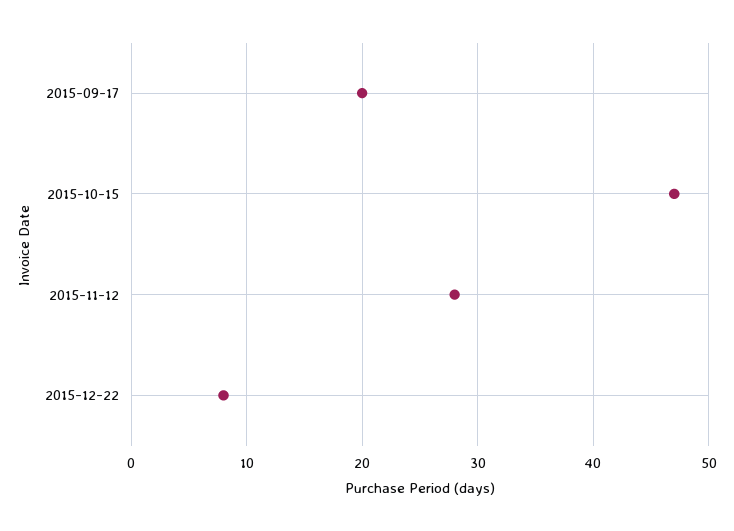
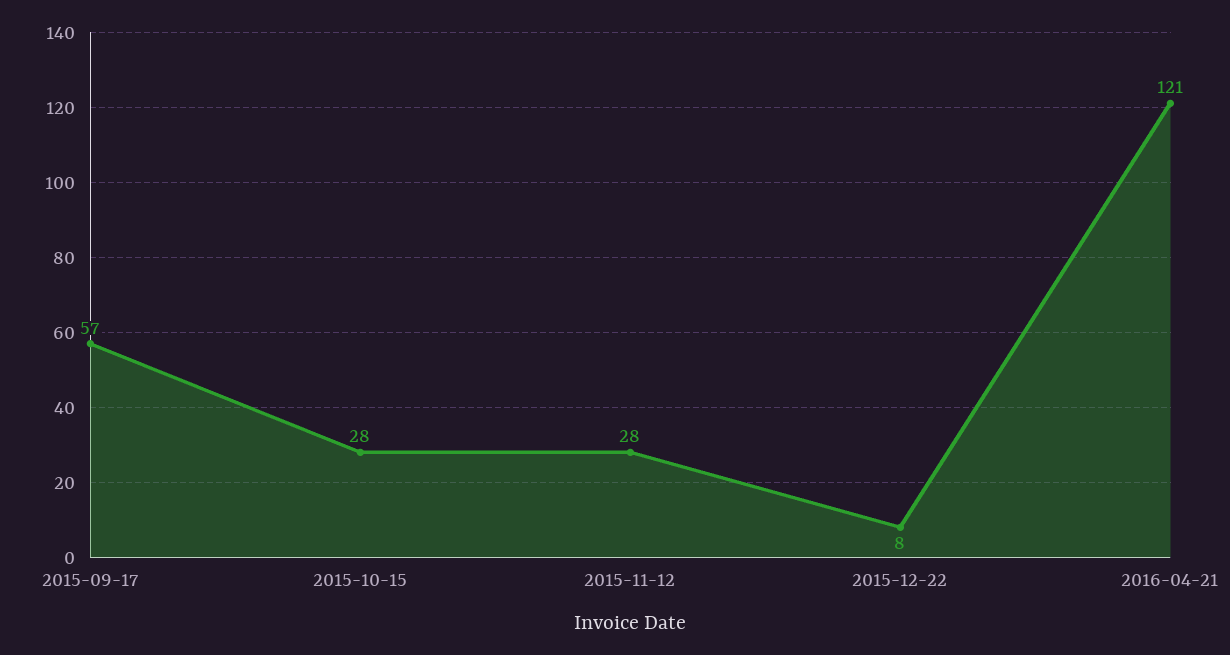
2015-09-17: 20 -> 57
2015-10-15: 47 -> 28
2016-04-21: none -> 121

